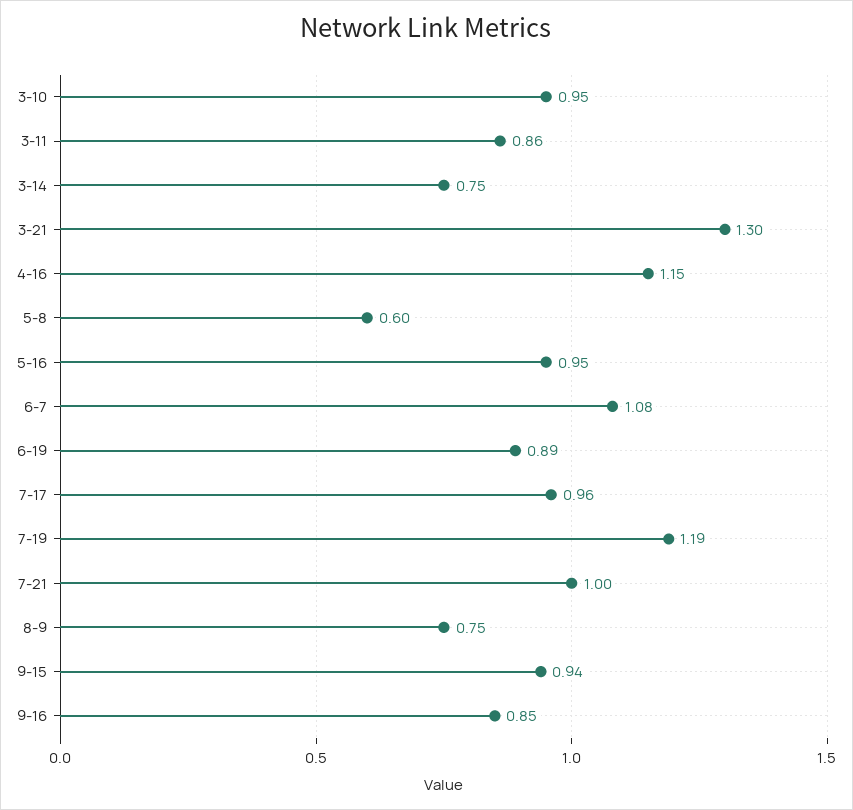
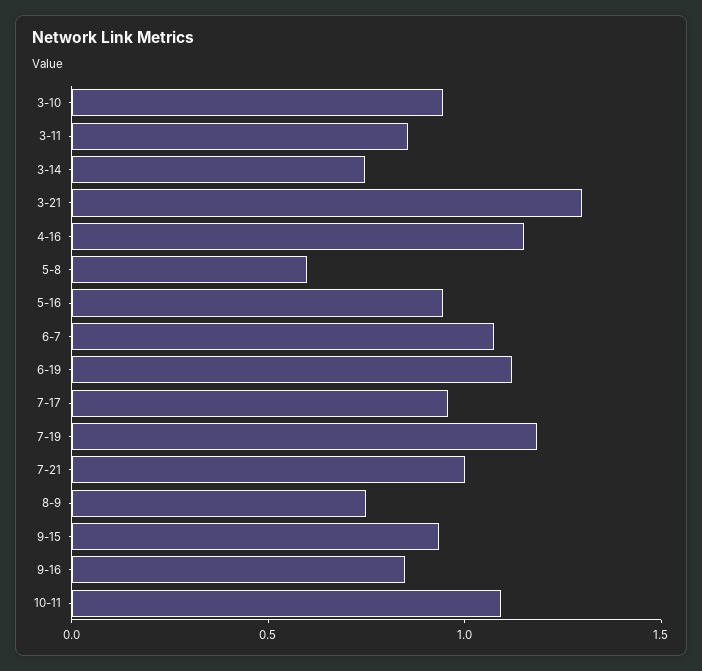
6-19: 0.89 -> 1.1
10-11: none -> 1.1

